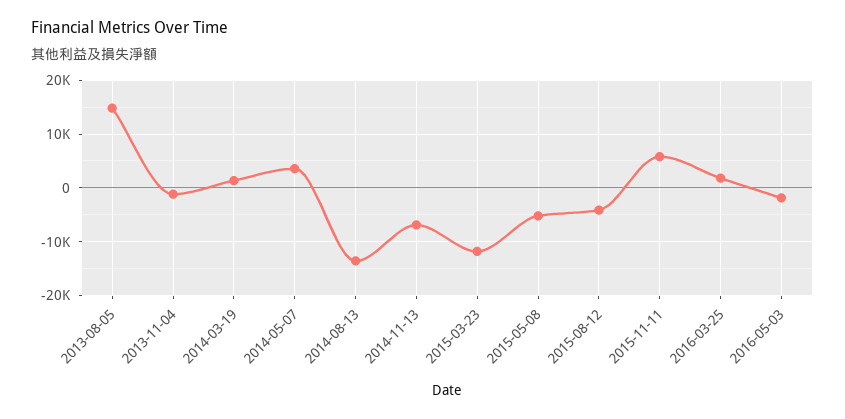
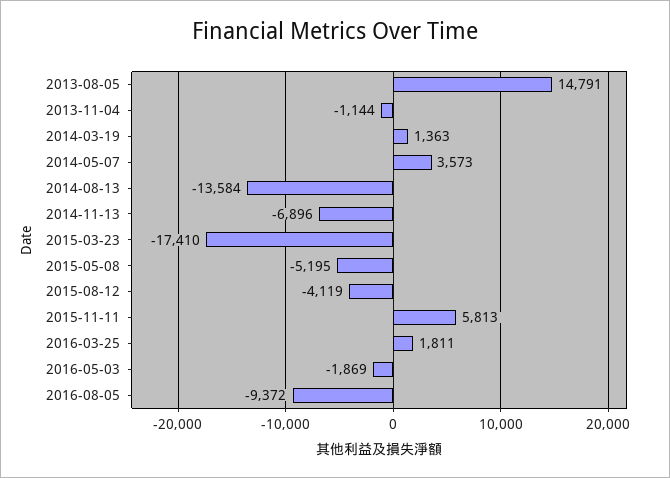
2015-03-23: -12000 -> -17410
2016-08-05: none -> -9372

